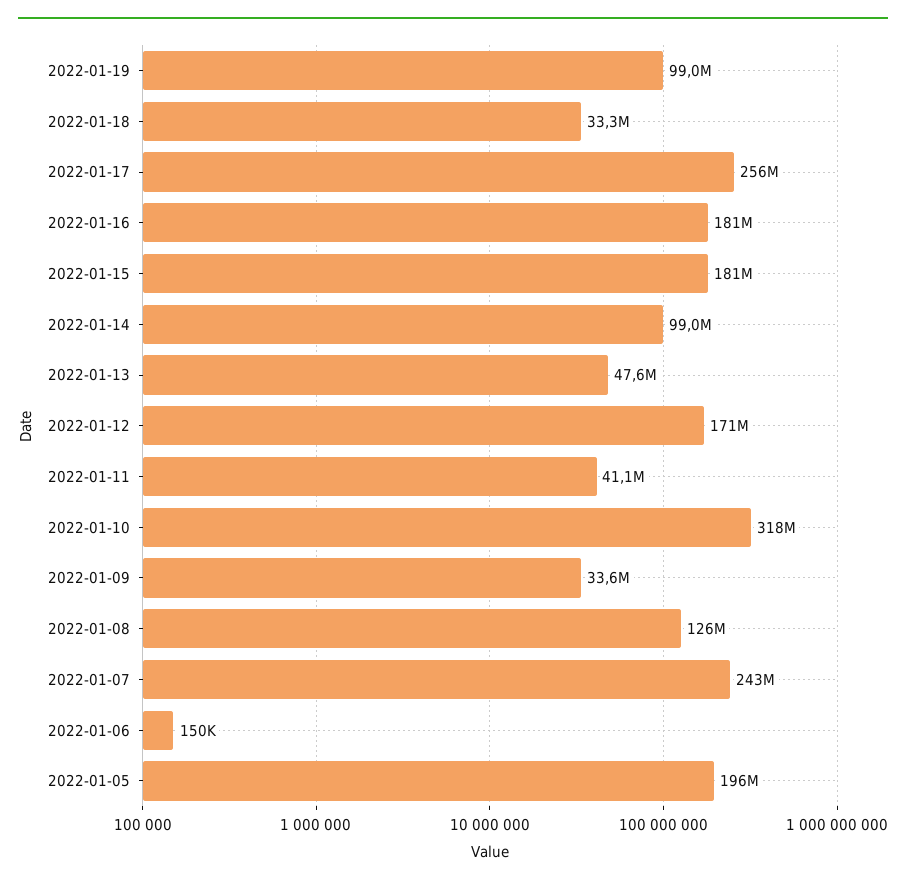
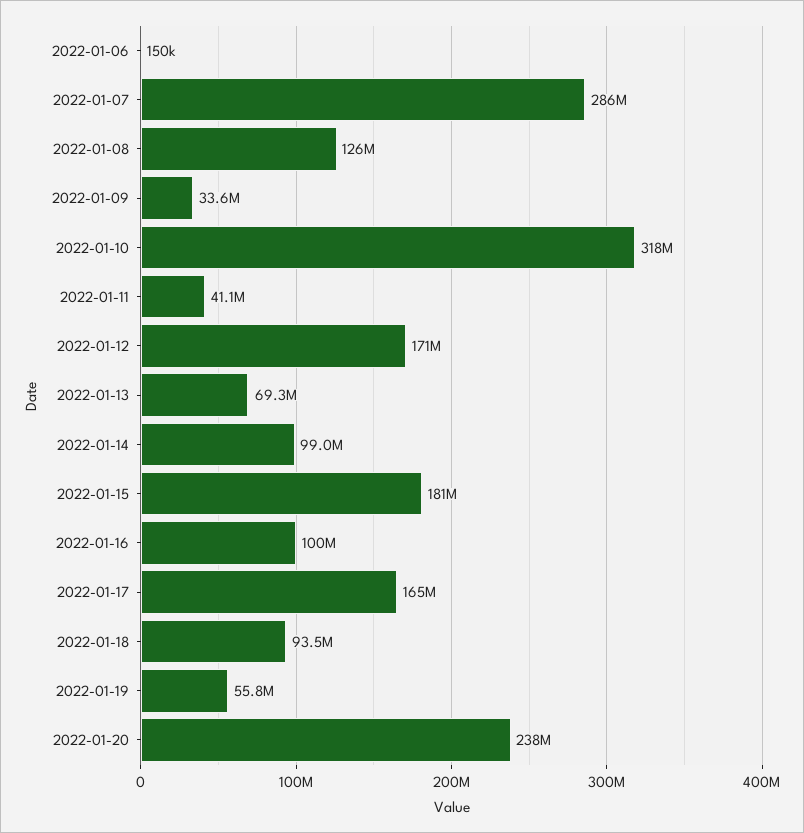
2022-01-19: 99000000 -> 55800000
2022-01-18: 33300000 -> 93500000
2022-01-17: 256000000 -> 165000000
2022-01-16: 181000000 -> 100000000
2022-01-13: 47600000 -> 69300000
2022-01-07: 243000000 -> 286000000
2022-01-05: 196000000 -> none
2022-01-20: none -> 238000000

